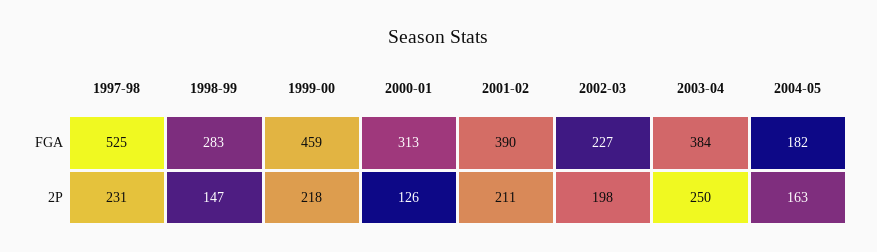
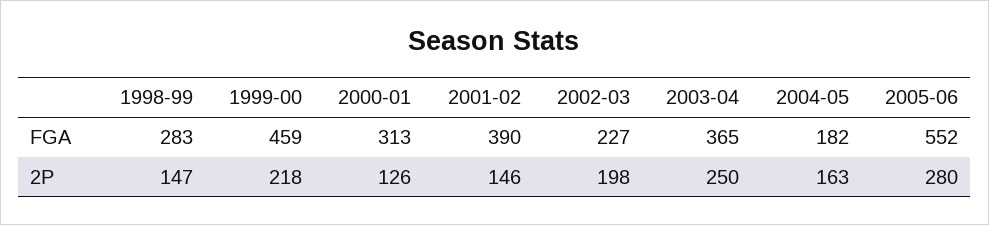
1997-98, FGA: 525 -> none
2003-04, FGA: 384 -> 365
1997-98, 2P: 231 -> none
2001-02, 2P: 211 -> 146
2005-06, FGA: none -> 552
2005-06, 2P: none -> 280

